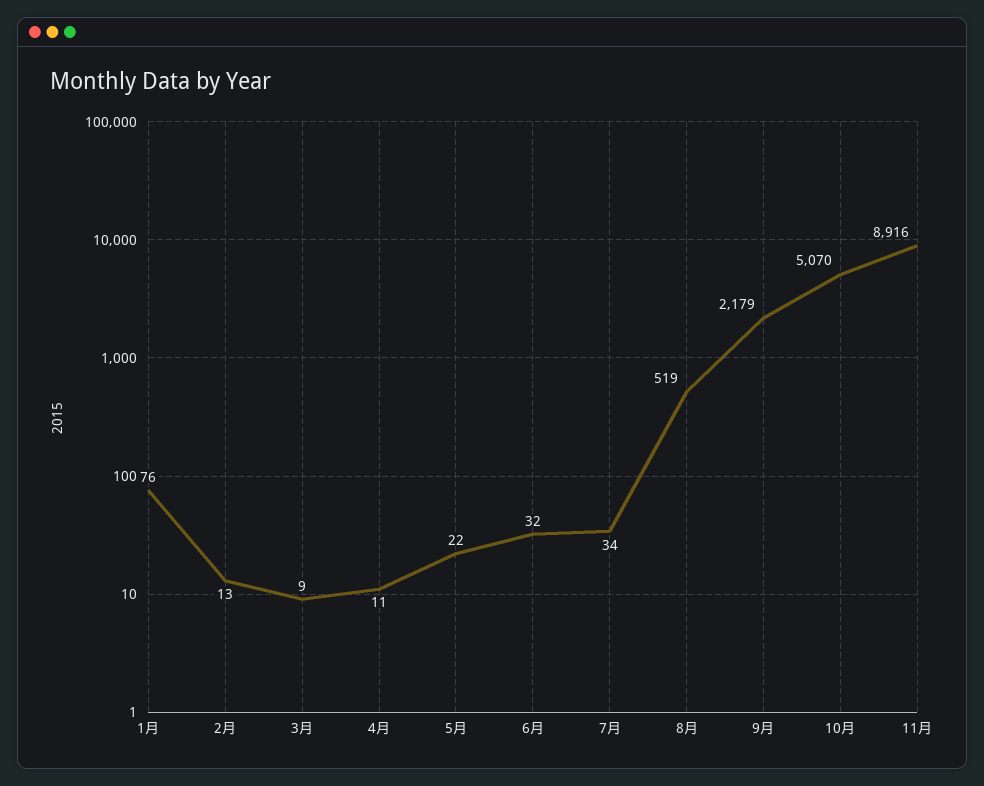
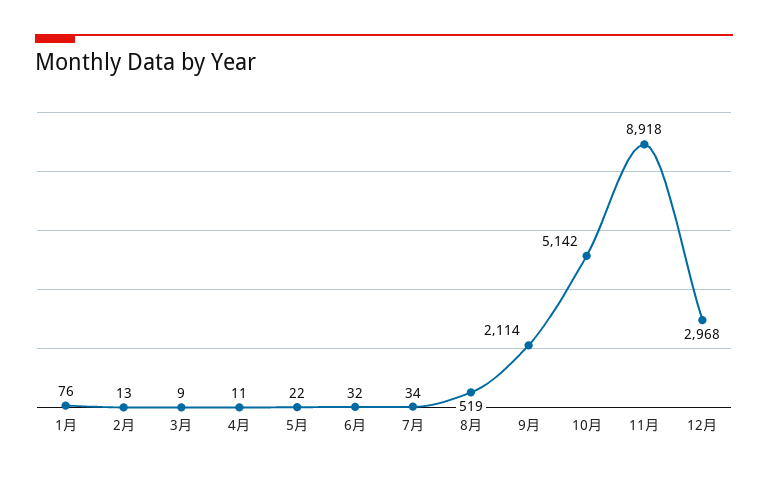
9月: 2179 -> 2114
10月: 5070 -> 5142
11月: 8916 -> 8918
12月: none -> 2968

